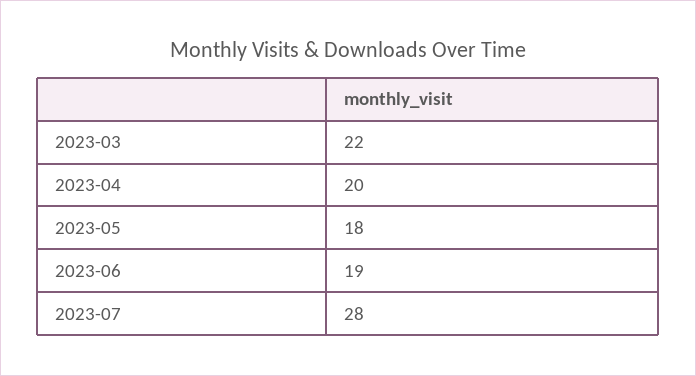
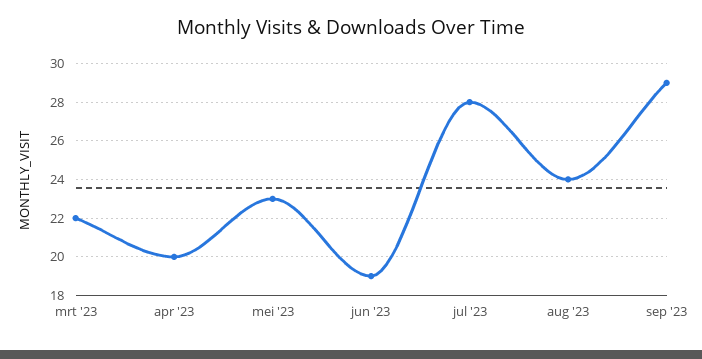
2023-05: 18 -> 23
aug '23: none -> 24
sep '23: none -> 29

